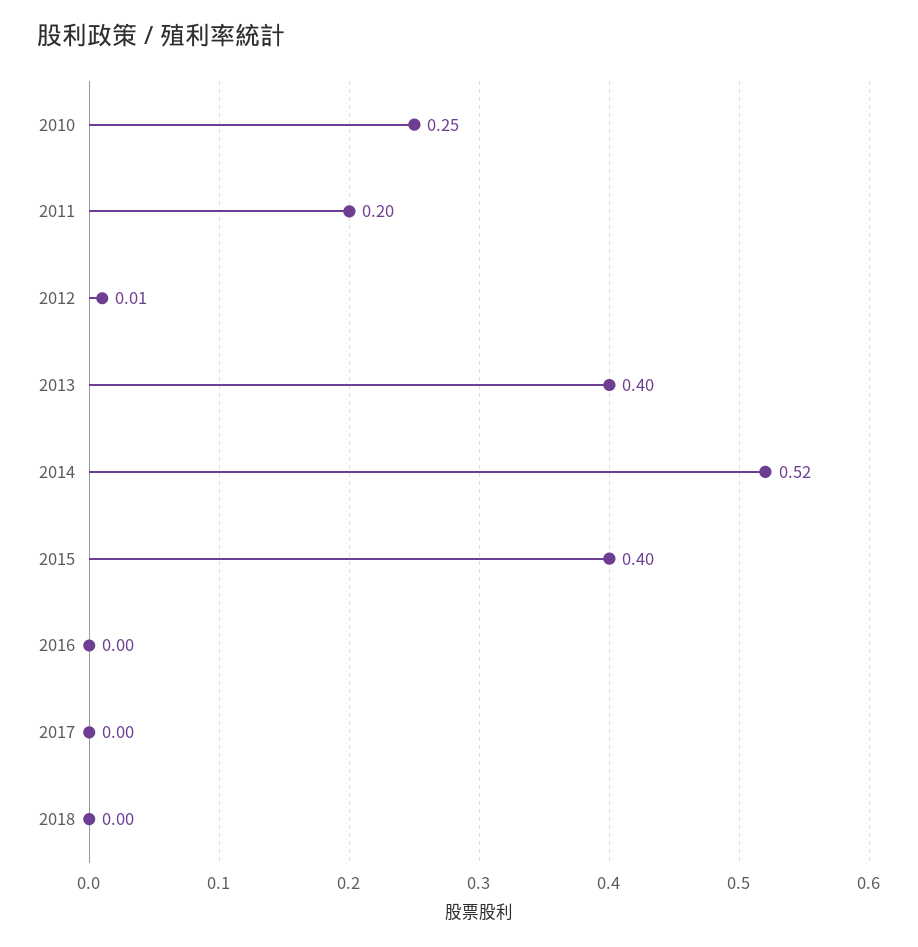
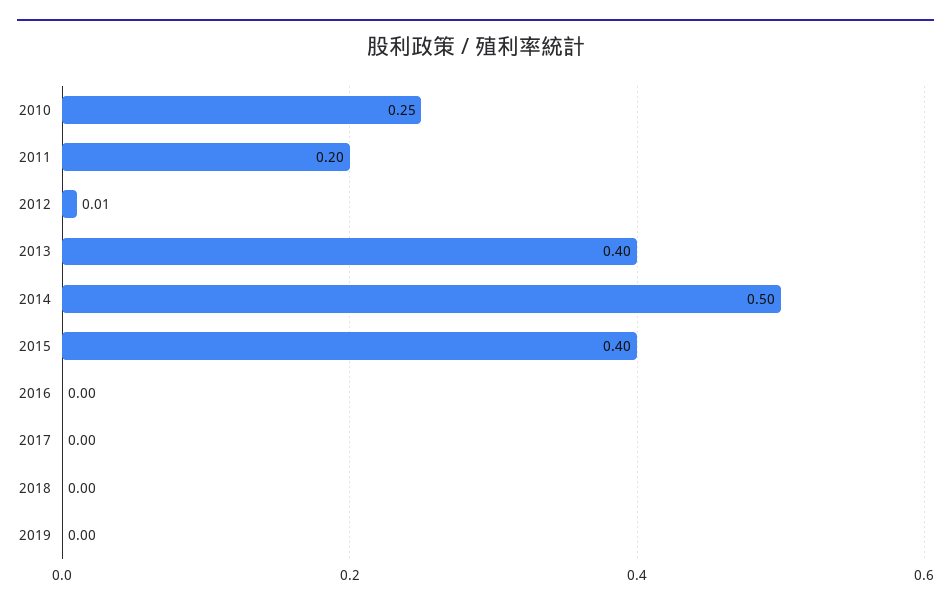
2014: 0.52 -> 0.5
2019: none -> 0

